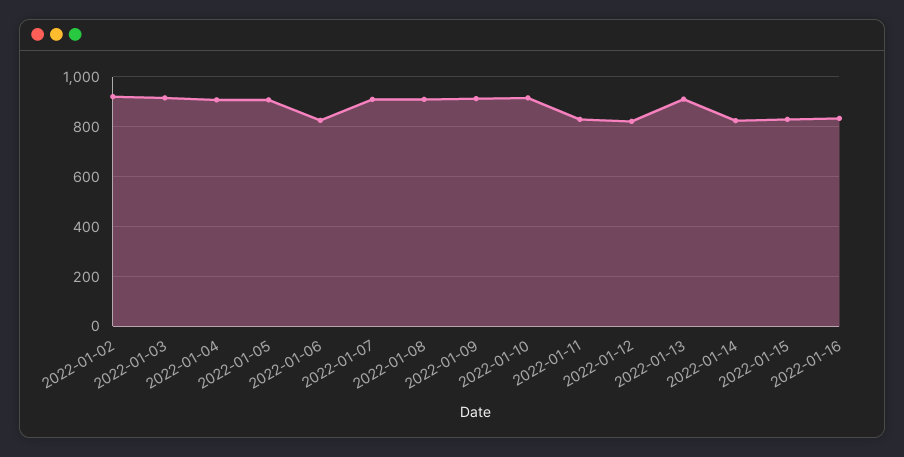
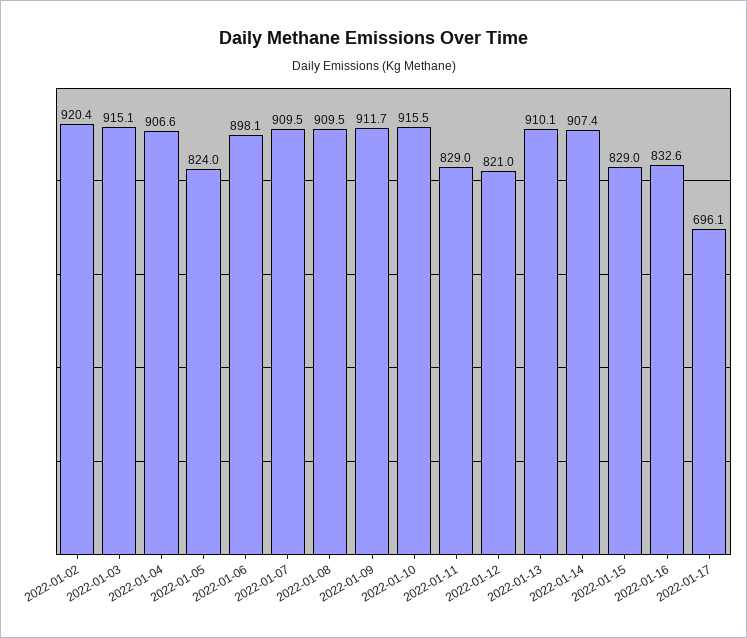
2022-01-05: 900 -> 824
2022-01-06: 825 -> 898.1
2022-01-14: 825 -> 907.4
2022-01-17: none -> 696.1

